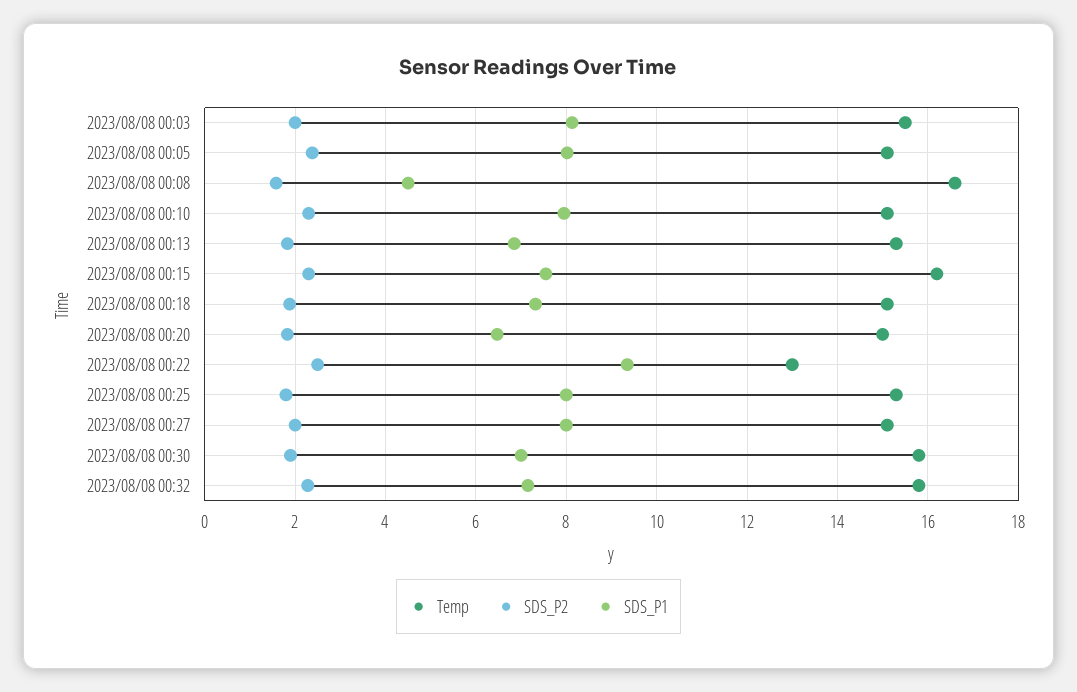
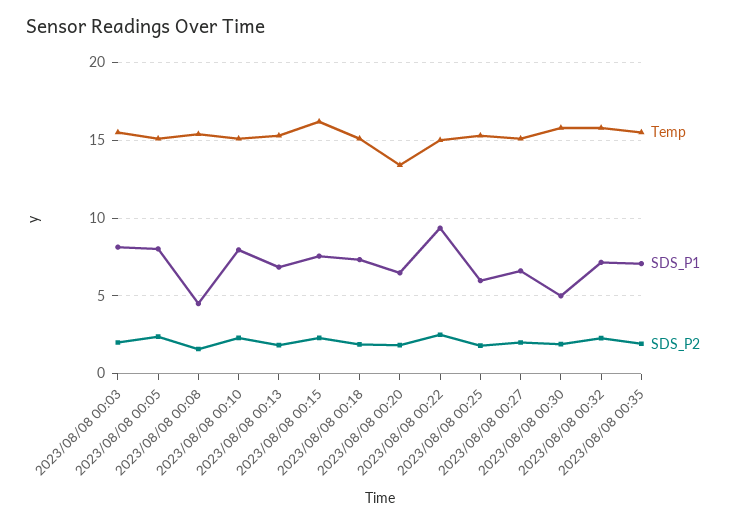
Temp, 2023/08/08 00:08: 16.6 -> 15.5
Temp, 2023/08/08 00:20: 15 -> 13.5
Temp, 2023/08/08 00:22: 13 -> 15
SDS_P1, 2023/08/08 00:25: 8 -> 6
SDS_P1, 2023/08/08 00:27: 8 -> 6.5
SDS_P1, 2023/08/08 00:30: 7 -> 5
Temp, 2023/08/08 00:35: none -> 15.5
SDS_P1, 2023/08/08 00:35: none -> 7
SDS_P2, 2023/08/08 00:35: none -> 2

